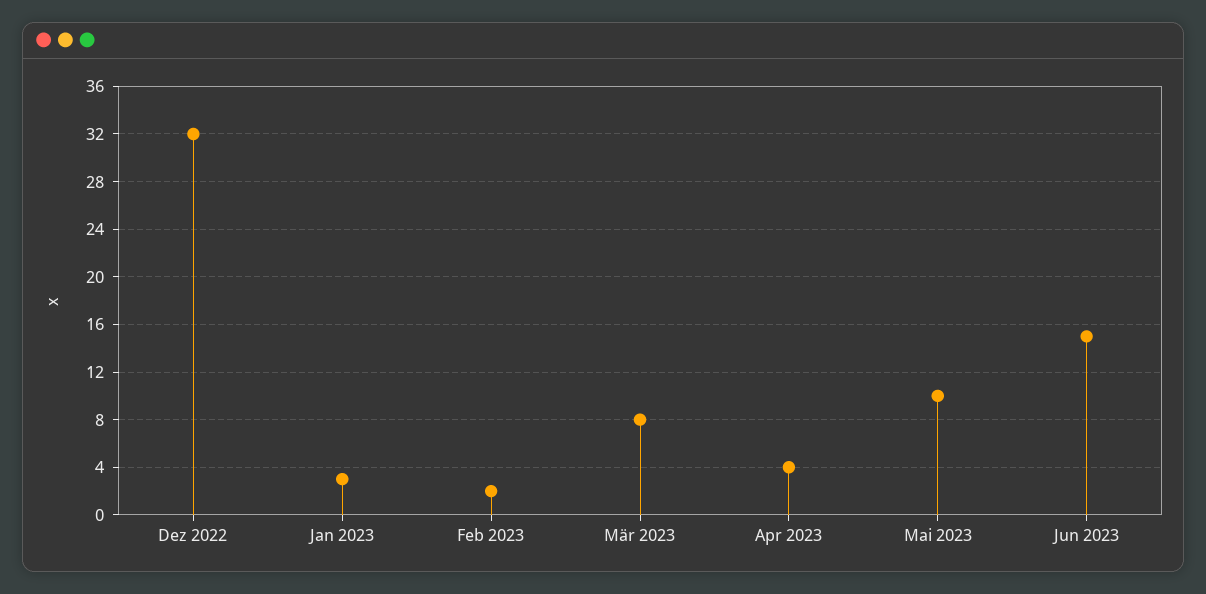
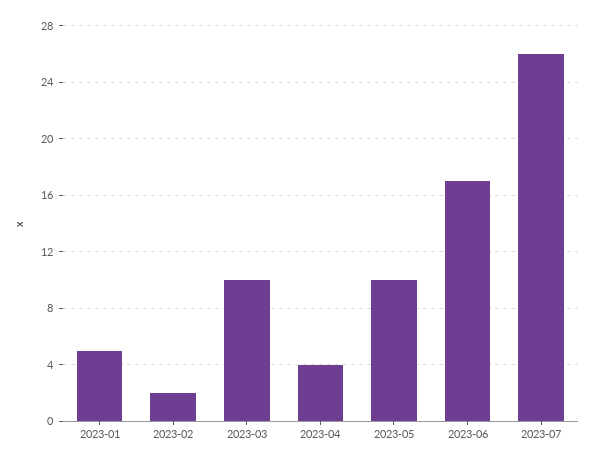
Dez 2022: 32 -> none
Jan 2023: 3 -> 5
Mär 2023: 8 -> 10
Jun 2023: 15 -> 17
2023-07: none -> 26

